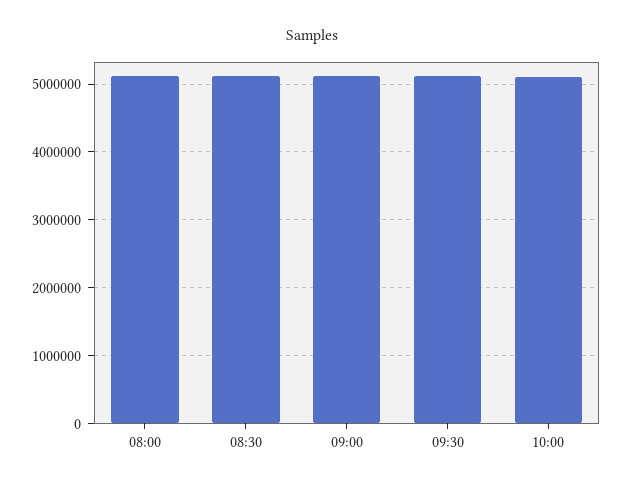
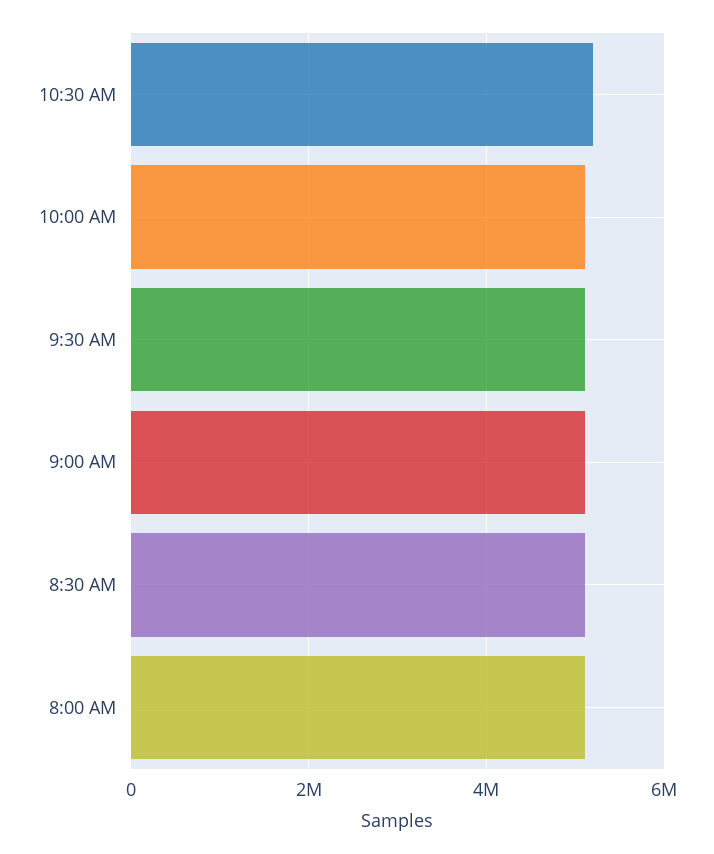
10:30 AM: none -> 5200000

